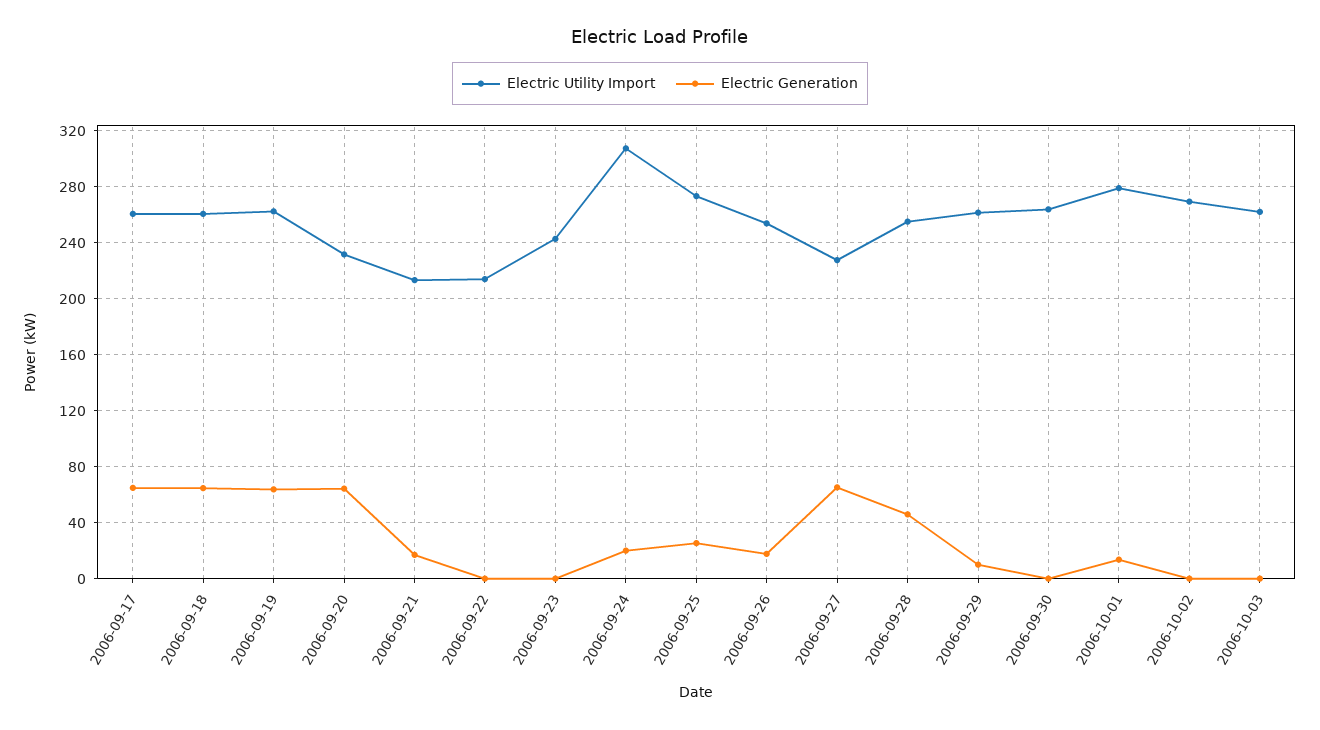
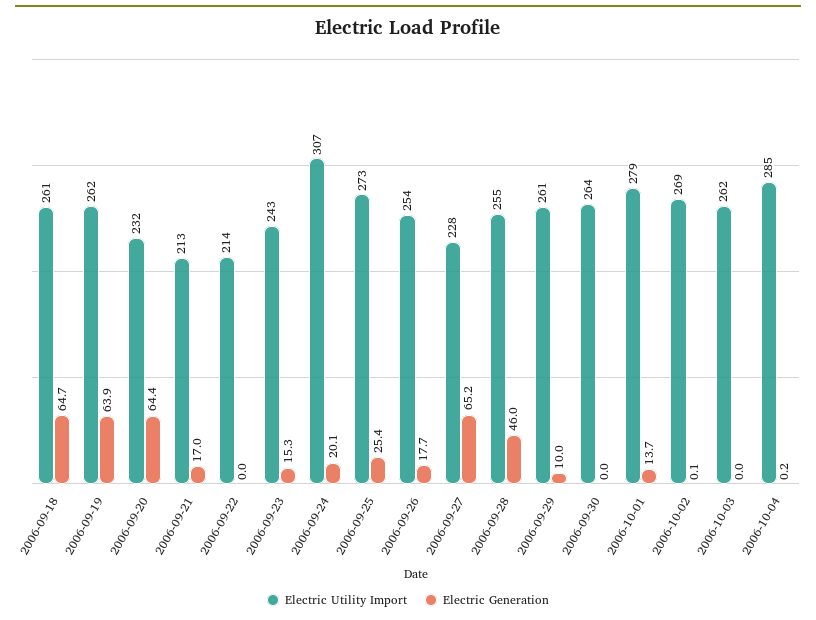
Electric Utility Import, 2006-09-17: 260 -> none
Electric Generation, 2006-09-17: 65 -> none
Electric Generation, 2006-09-23: 0 -> 15.3
Electric Utility Import, 2006-10-04: none -> 285
Electric Generation, 2006-10-04: none -> 0.2

